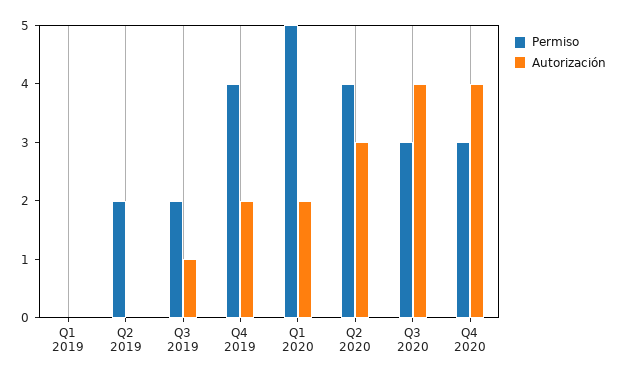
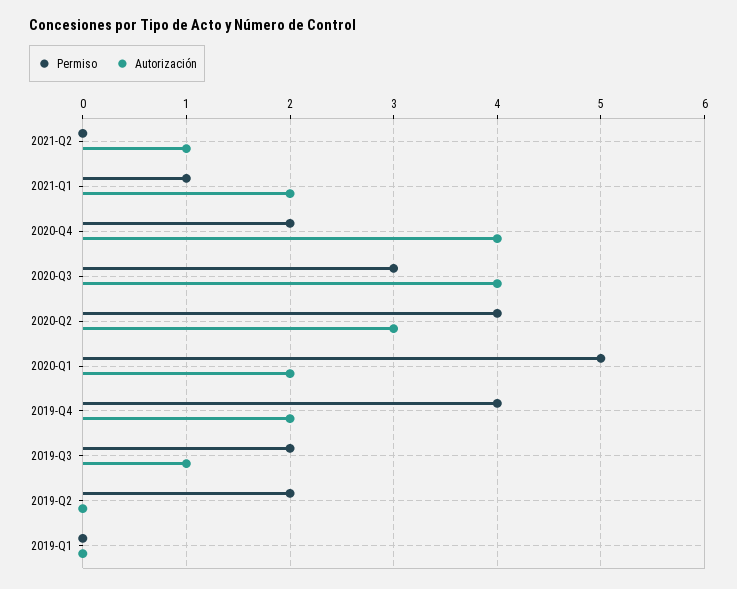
Permiso, Q4 2020: 3 -> 2
Permiso, 2021-Q2: none -> 0
Autorización, 2021-Q2: none -> 1
Permiso, 2021-Q1: none -> 1
Autorización, 2021-Q1: none -> 2

